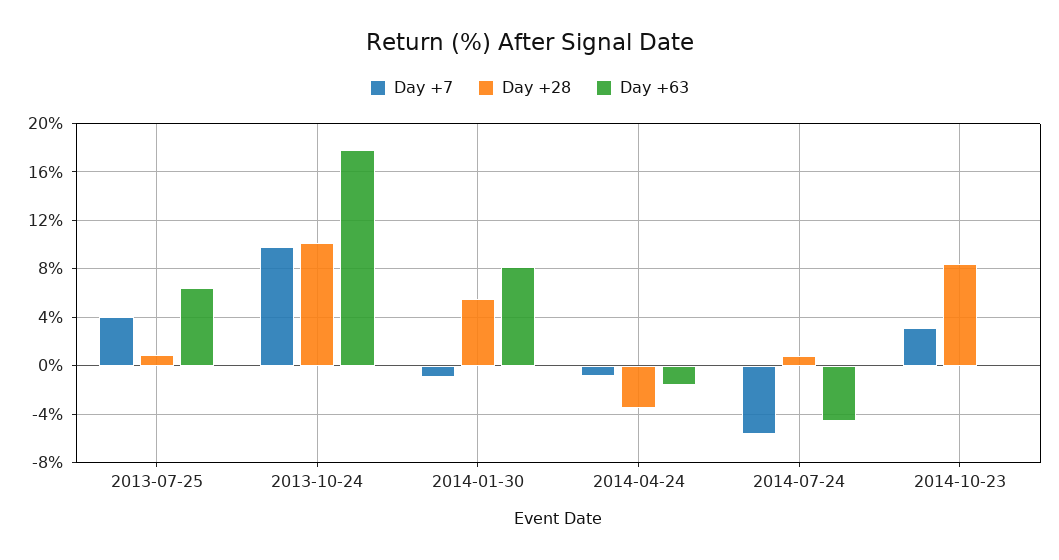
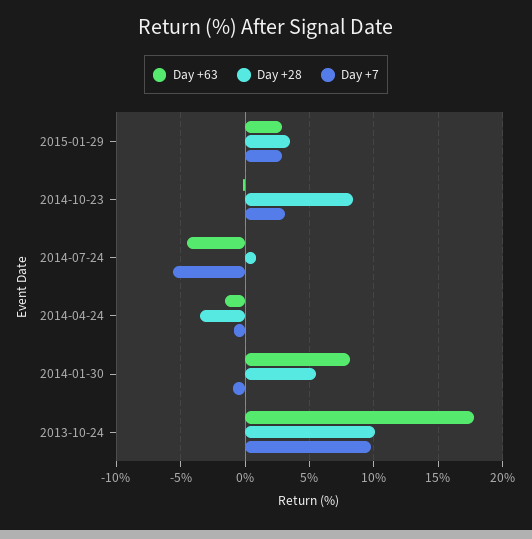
Day +7, 2013-07-25: 4 -> none
Day +28, 2013-07-25: 1 -> none
Day +63, 2013-07-25: 6.5 -> none
Day +63, 2015-01-29: none -> 3
Day +28, 2015-01-29: none -> 3.5
Day +7, 2015-01-29: none -> 3

